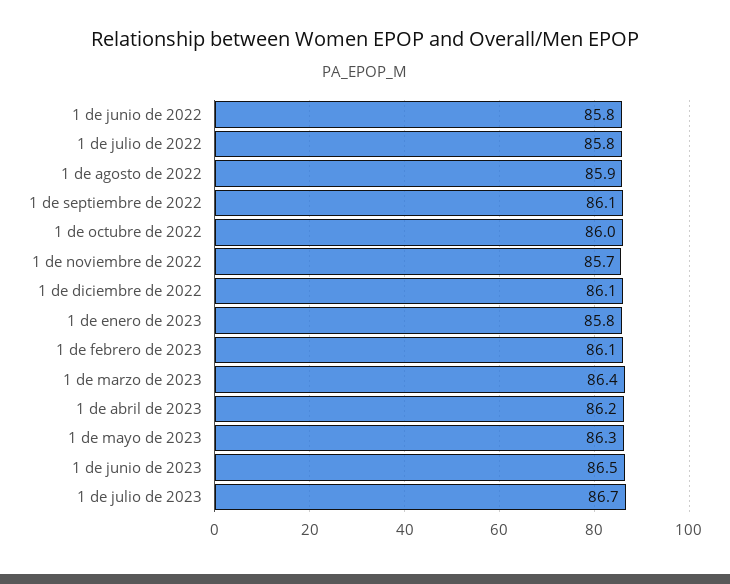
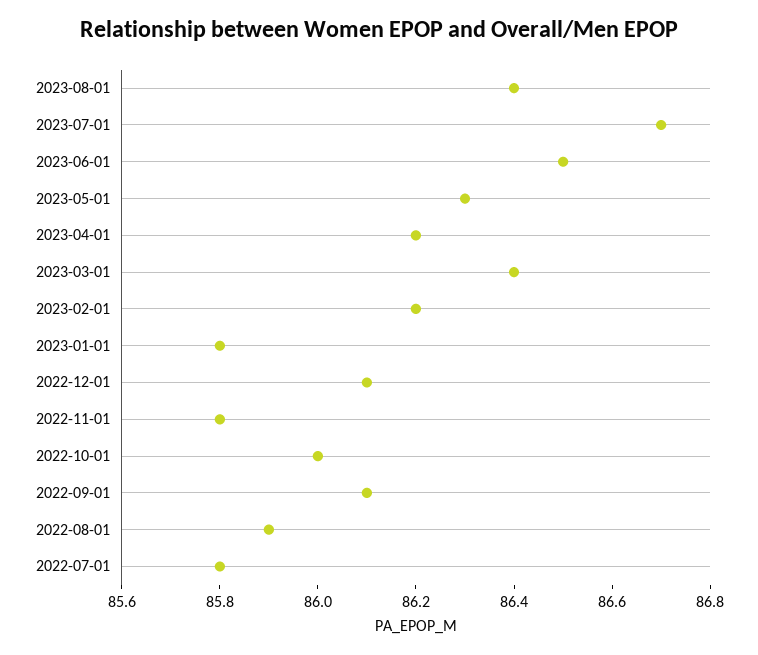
1 de junio de 2022: 85.8 -> none
1 de noviembre de 2022: 85.7 -> 85.8
1 de febrero de 2023: 86.1 -> 86.2
2023-08-01: none -> 86.4

